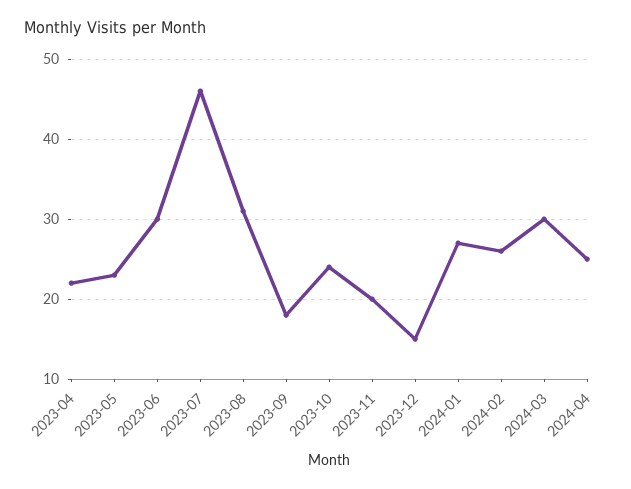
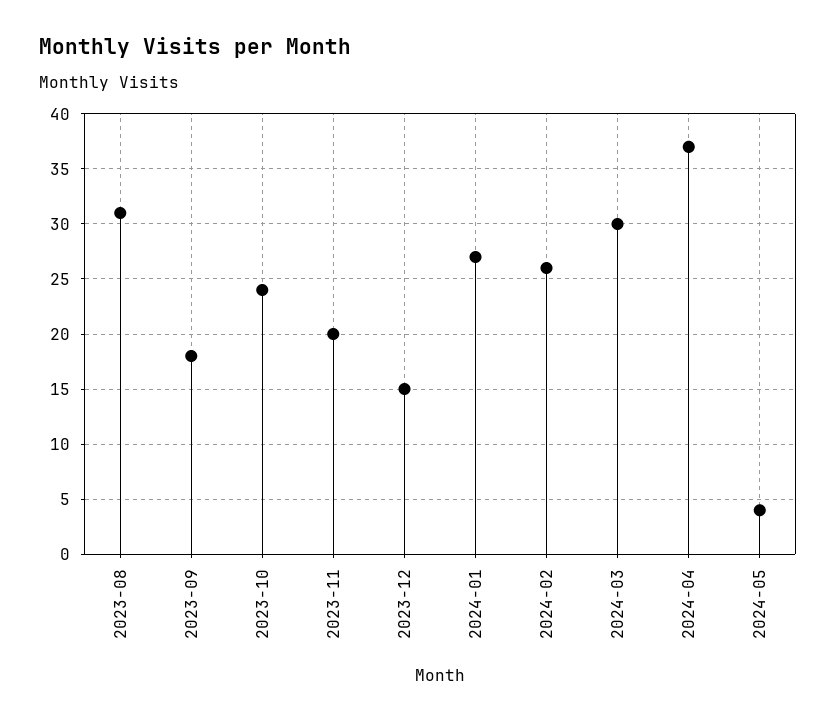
2023-04: 22 -> none
2023-05: 23 -> none
2023-06: 30 -> none
2023-07: 46 -> none
2024-04: 25 -> 37
2024-05: none -> 4

